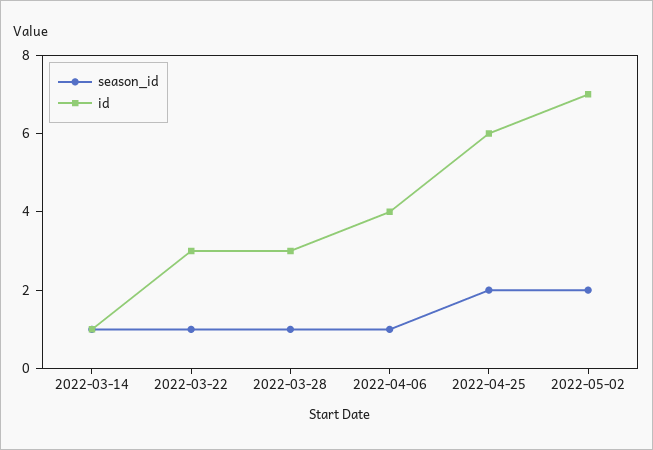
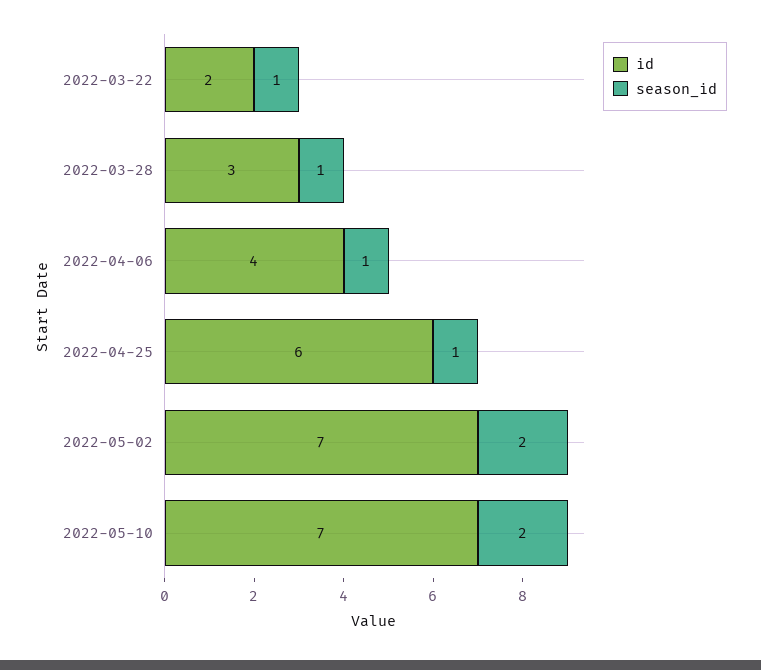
season_id, 2022-03-14: 1 -> none
id, 2022-03-14: 1 -> none
id, 2022-03-22: 3 -> 2
season_id, 2022-04-25: 2 -> 1
id, 2022-05-10: none -> 7
season_id, 2022-05-10: none -> 2

